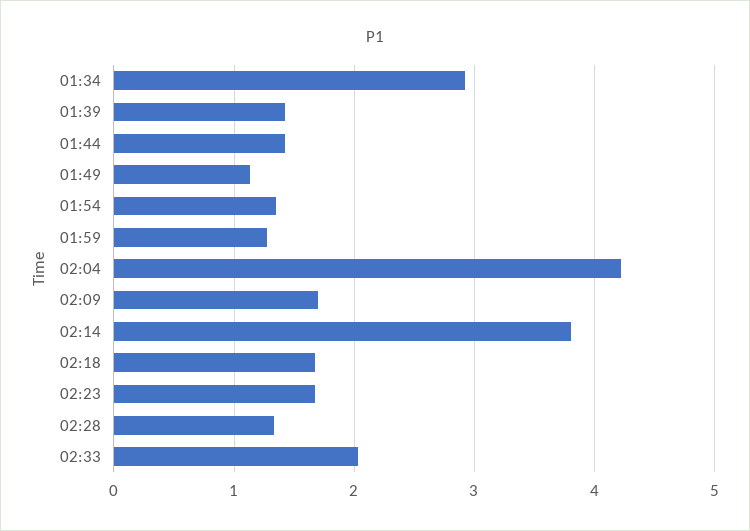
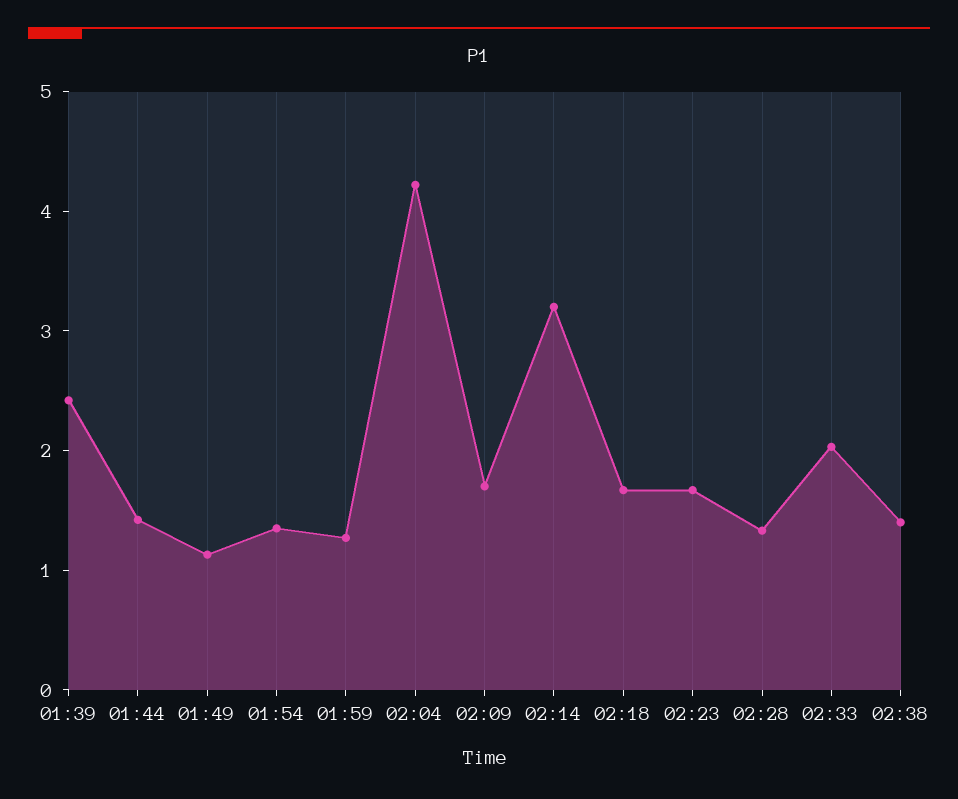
01:34: 2.9 -> none
01:39: 1.4 -> 2.4
02:14: 3.8 -> 3.2
02:38: none -> 1.4

